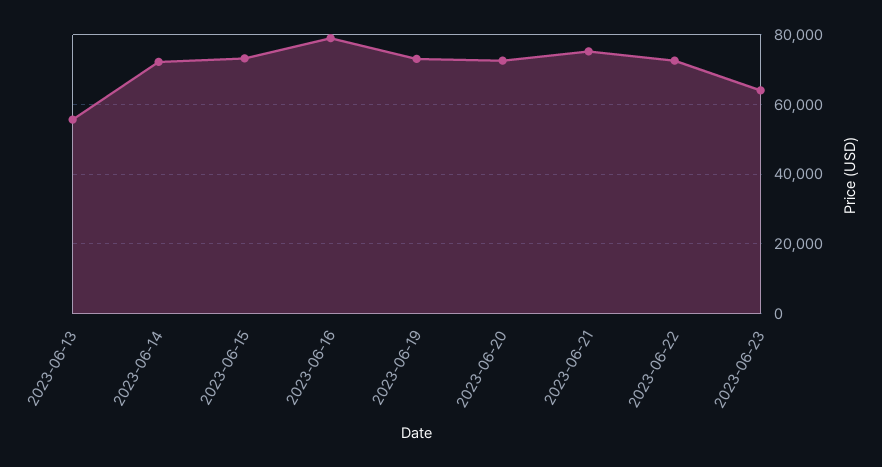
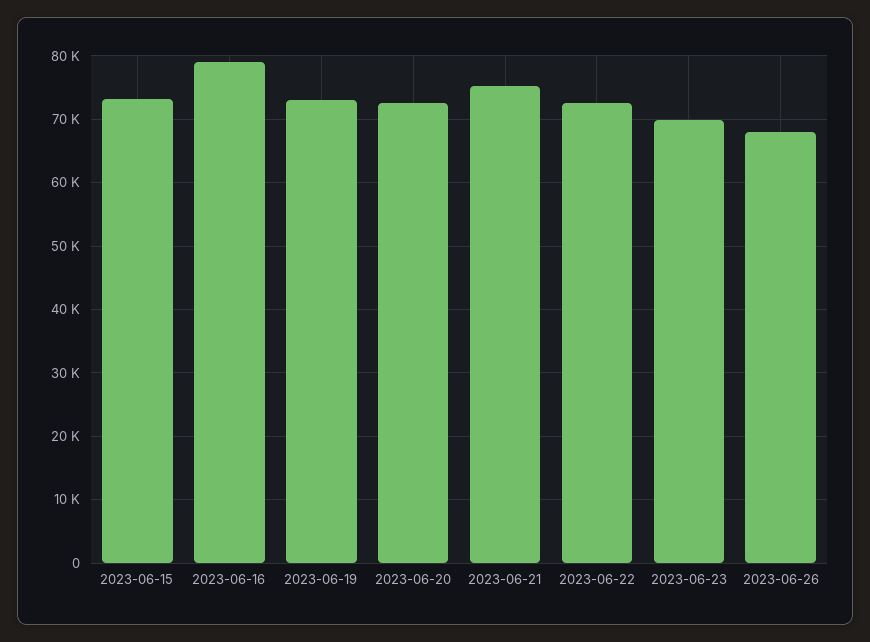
2023-06-13: 56000 -> none
2023-06-14: 72000 -> none
2023-06-23: 64000 -> 70000
2023-06-26: none -> 68000

